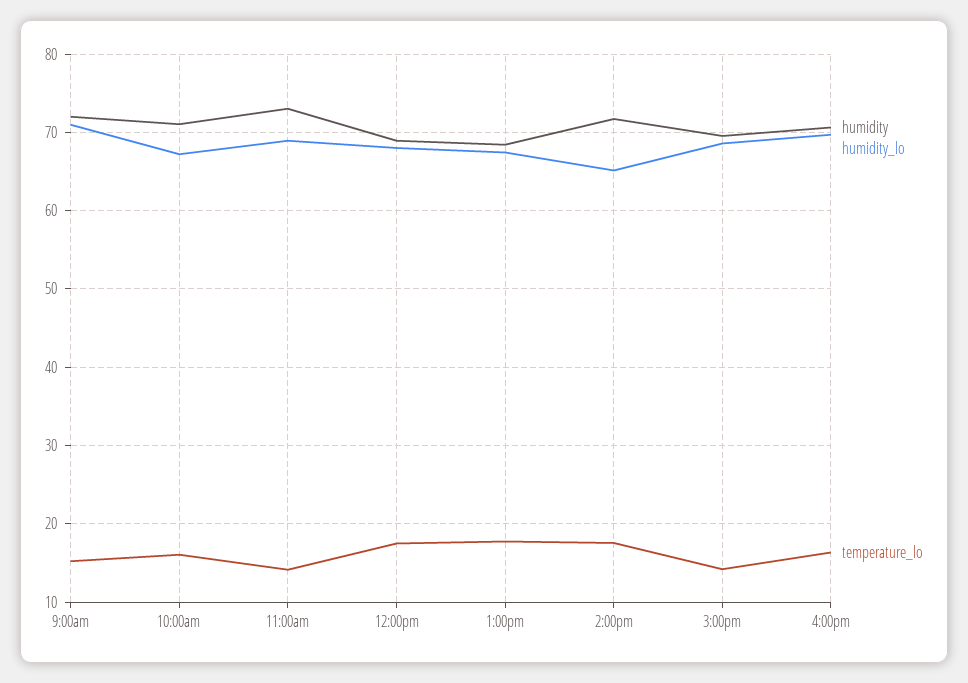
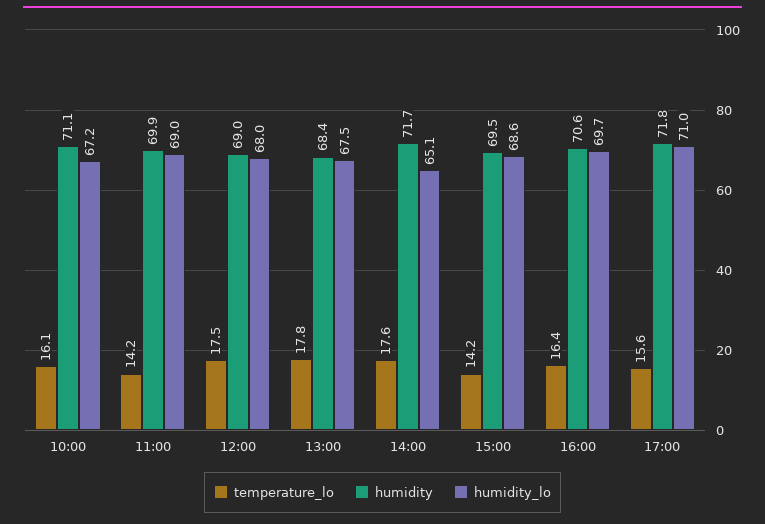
humidity, 9:00am: 72 -> none
humidity_lo, 9:00am: 71 -> none
temperature_lo, 9:00am: 15 -> none
humidity, 11:00am: 73 -> 69.9
temperature_lo, 17:00: none -> 15.6
humidity, 17:00: none -> 71.8
humidity_lo, 17:00: none -> 71

